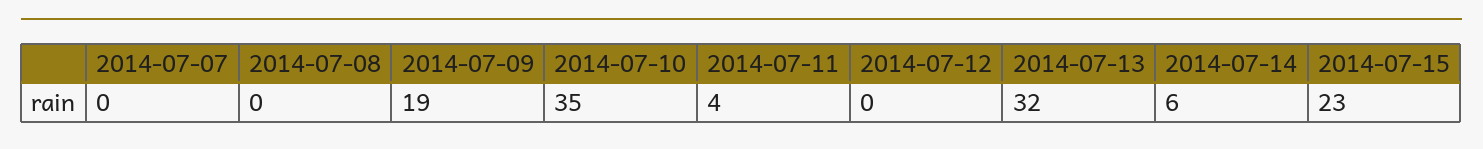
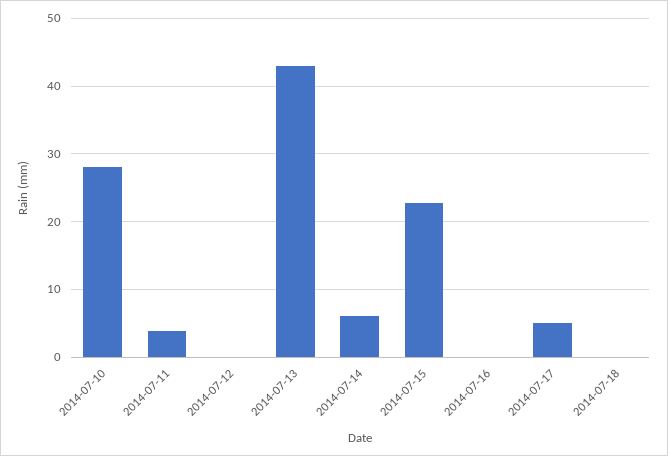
2014-07-07: 0 -> none
2014-07-08: 0 -> none
2014-07-09: 19 -> none
2014-07-10: 35 -> 28
2014-07-13: 32 -> 43
2014-07-16: none -> 0
2014-07-17: none -> 5
2014-07-18: none -> 0

